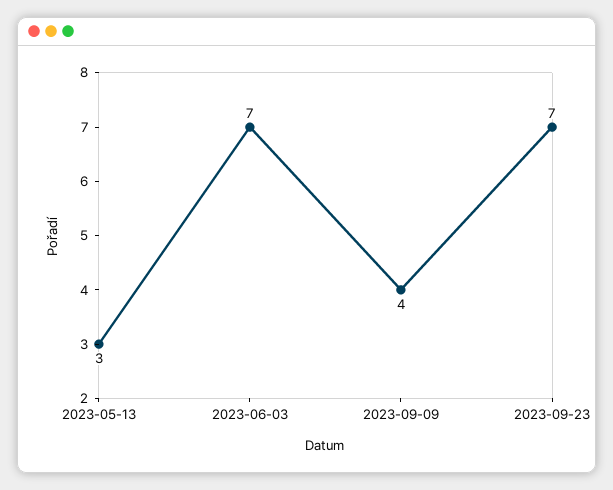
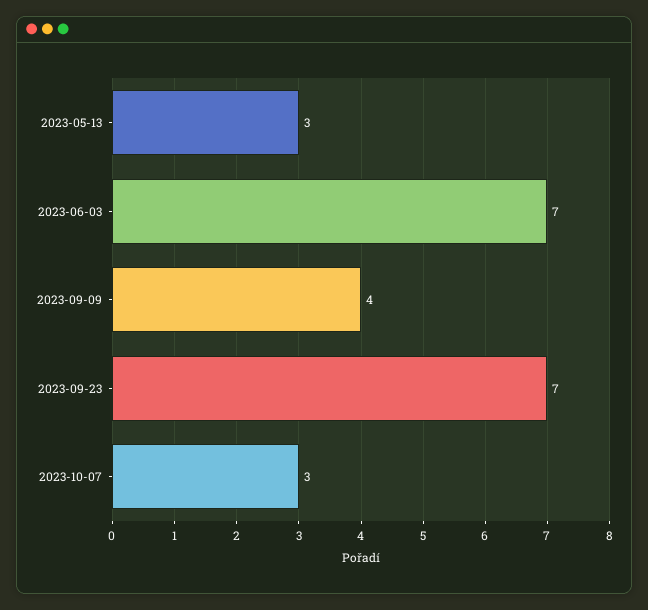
2023-10-07: none -> 3

